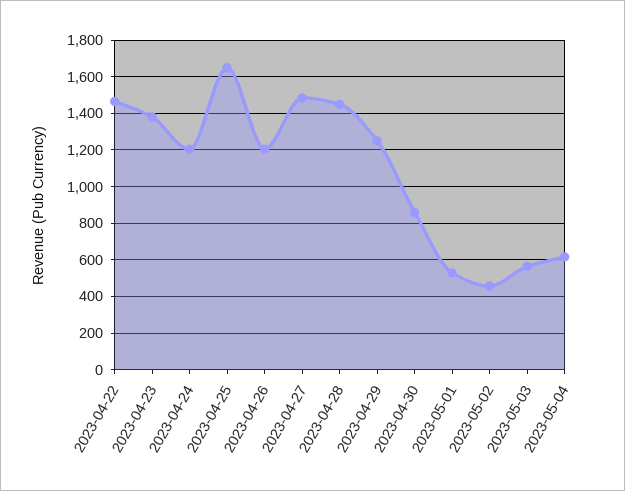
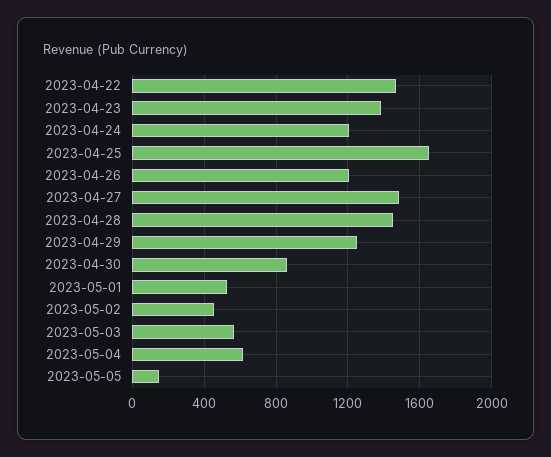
2023-05-05: none -> 150

